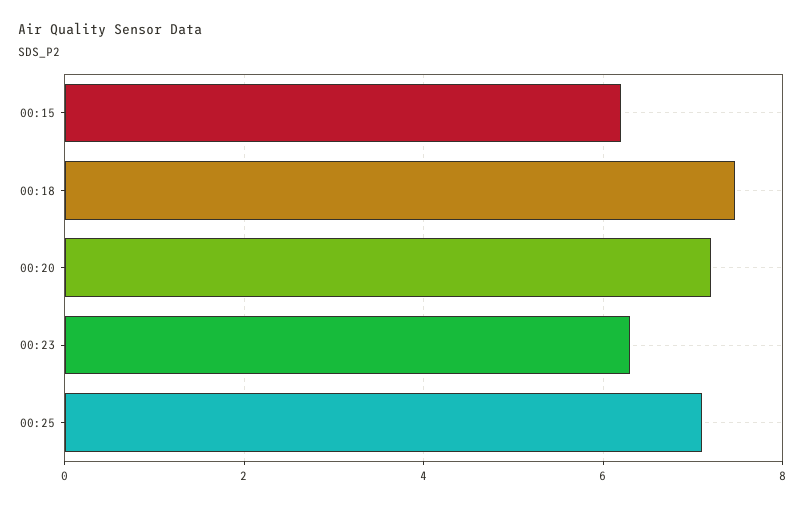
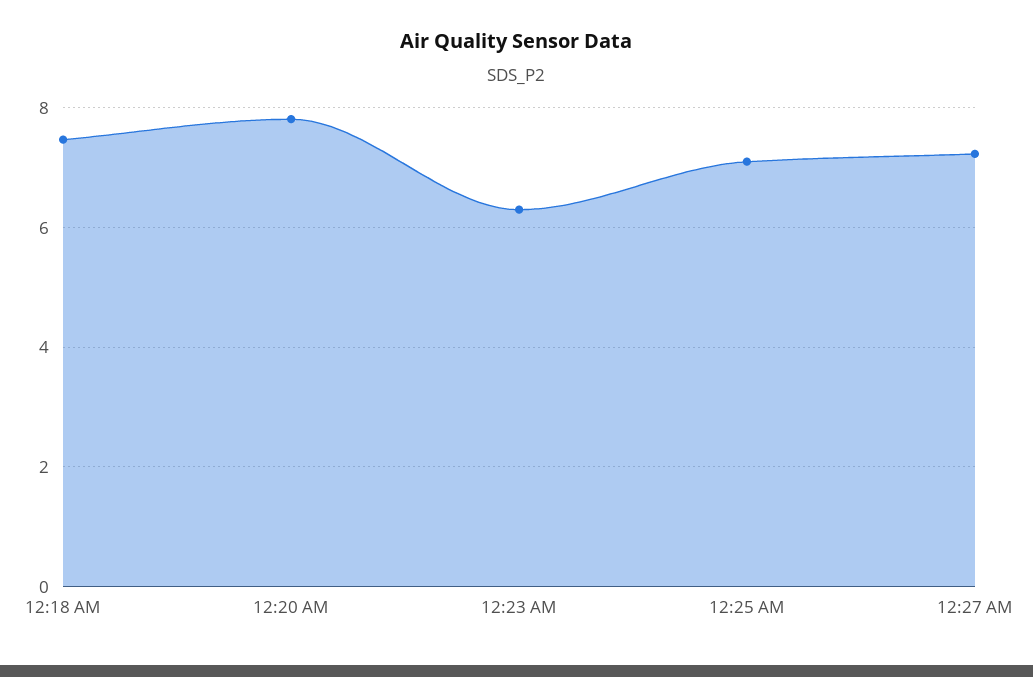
00:15: 6.2 -> none
00:20: 7.2 -> 7.8
12:27 AM: none -> 7.2

